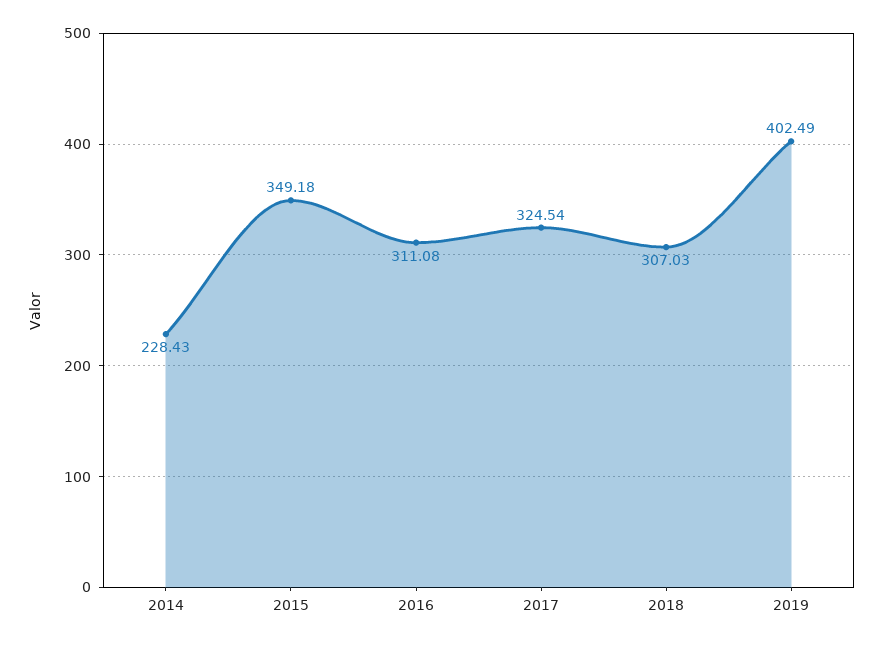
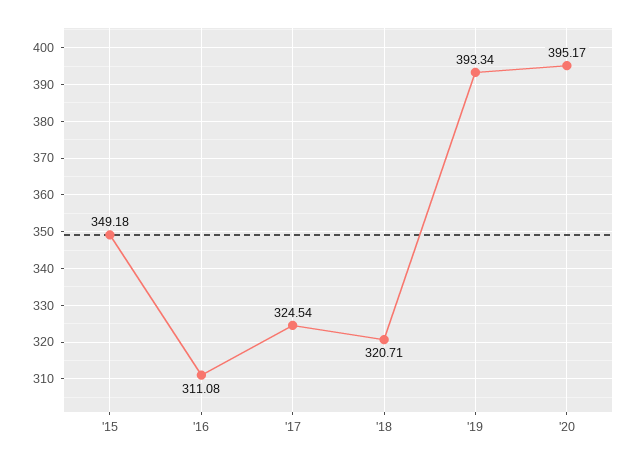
2014: 228.43 -> none
2018: 307.03 -> 320.71
2019: 402.49 -> 393.34
'20: none -> 395.17

